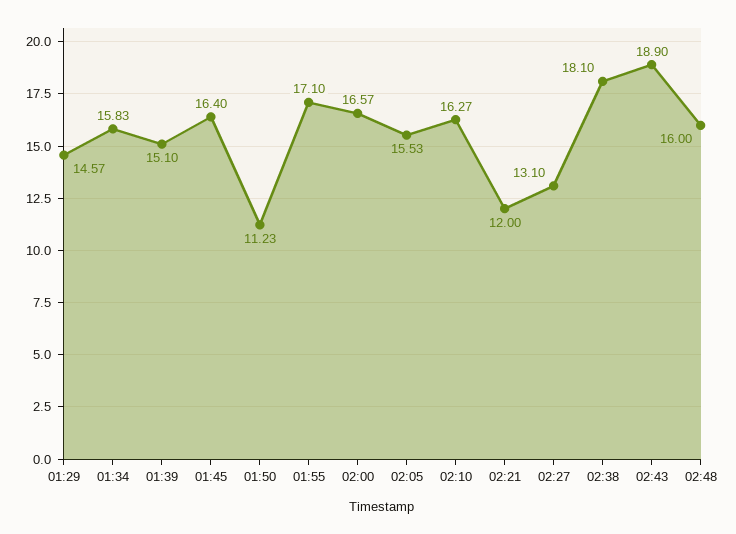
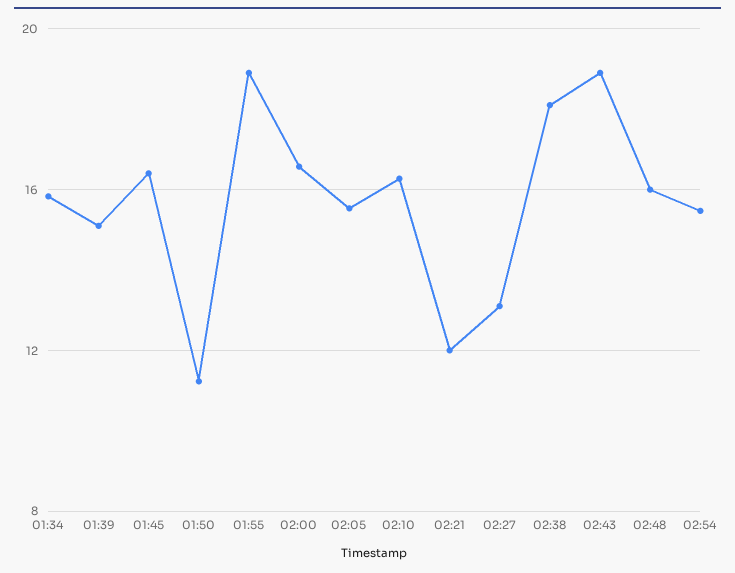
01:29: 14.57 -> none
01:55: 17.1 -> 19
02:54: none -> 15.5

